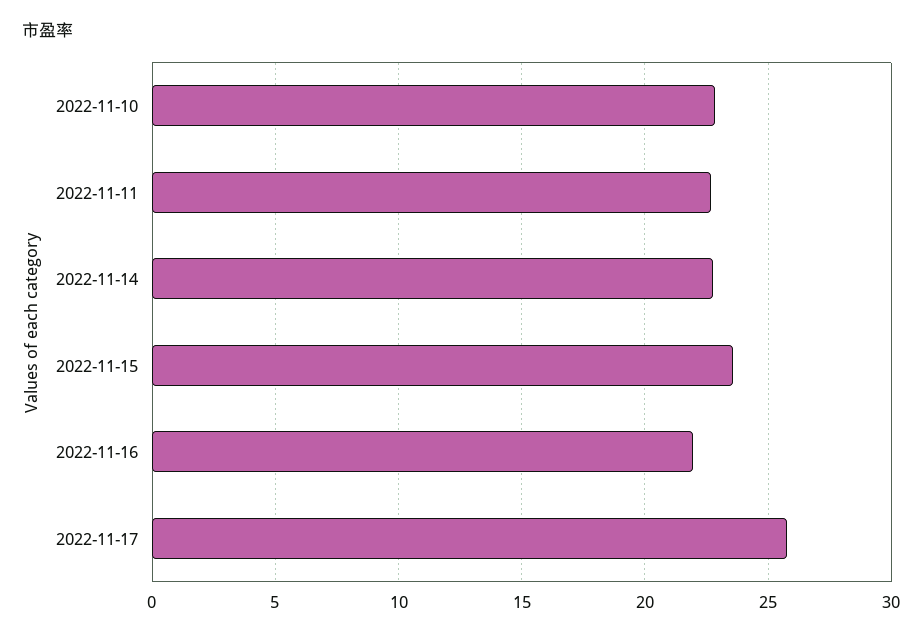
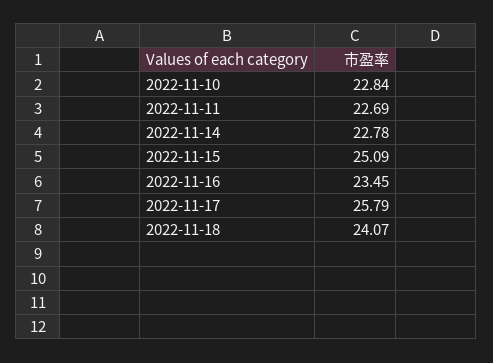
2022-11-15: 23.5 -> 25.09
2022-11-16: 22 -> 23.45
2022-11-18: none -> 24.07

